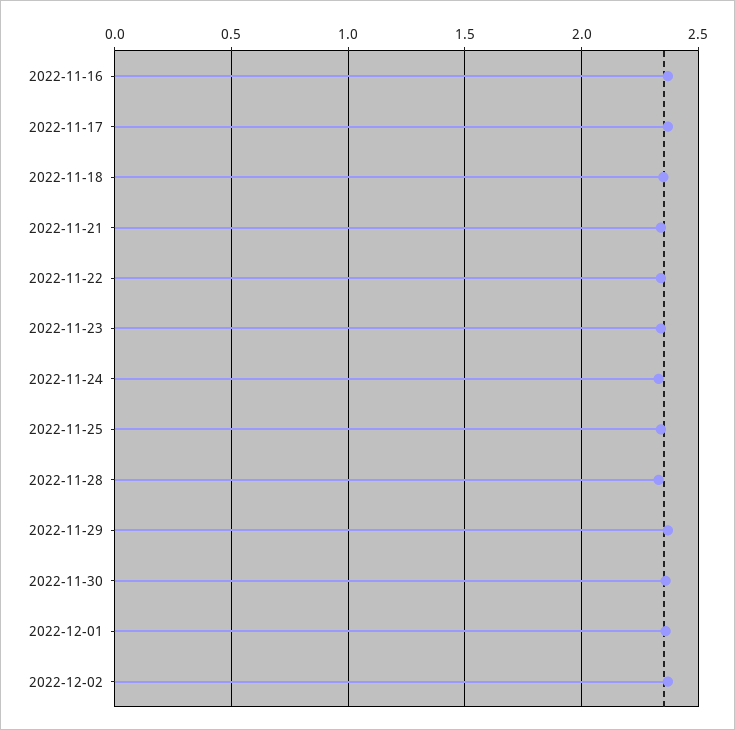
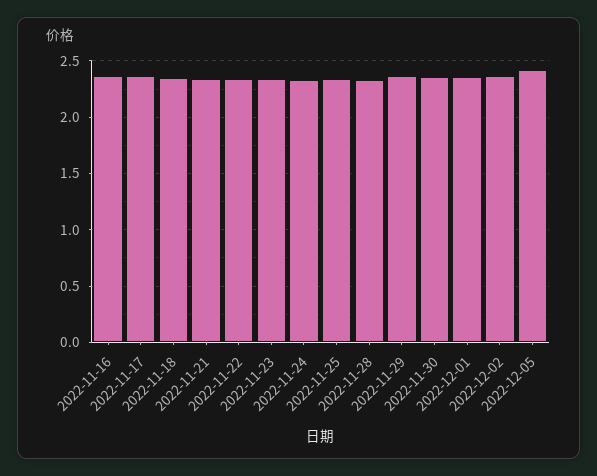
2022-12-05: none -> 2.4

